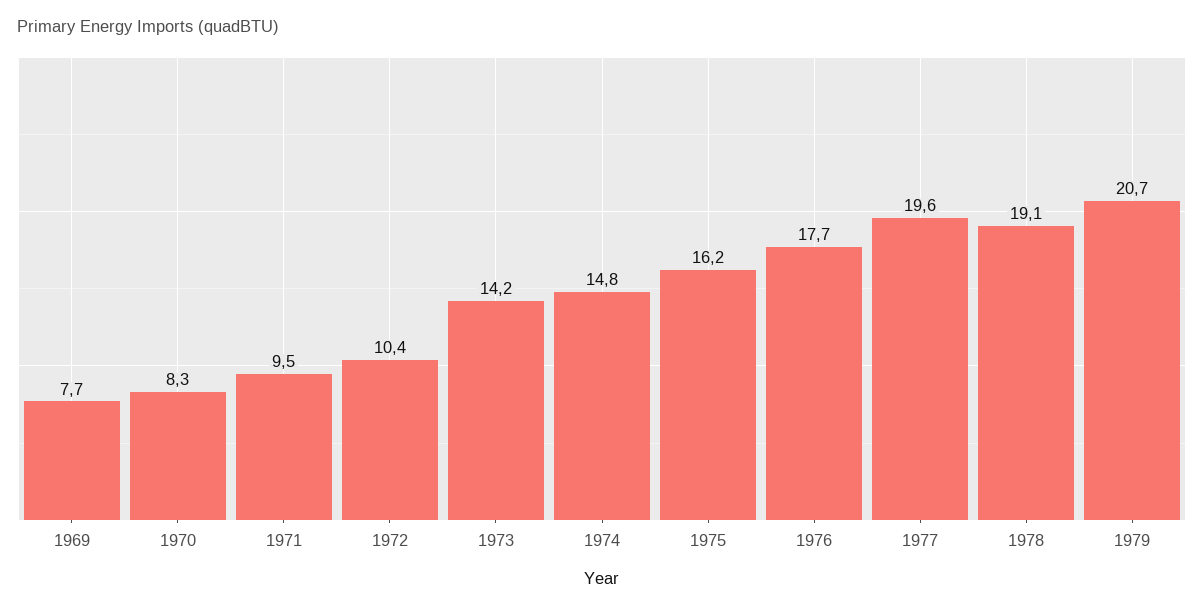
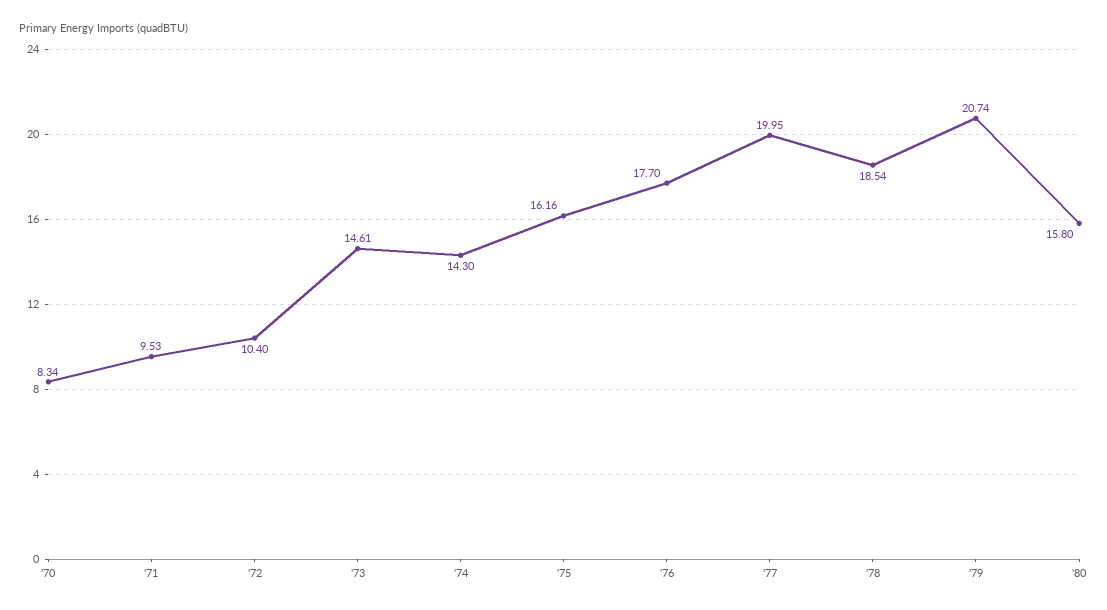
1969: 7.7 -> none
1973: 14.2 -> 14.61
1974: 14.8 -> 14.3
1977: 19.6 -> 19.95
1978: 19.1 -> 18.54
'80: none -> 15.8

